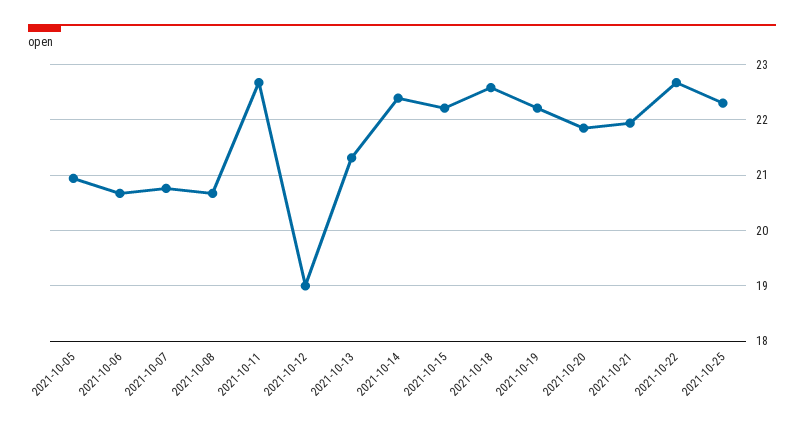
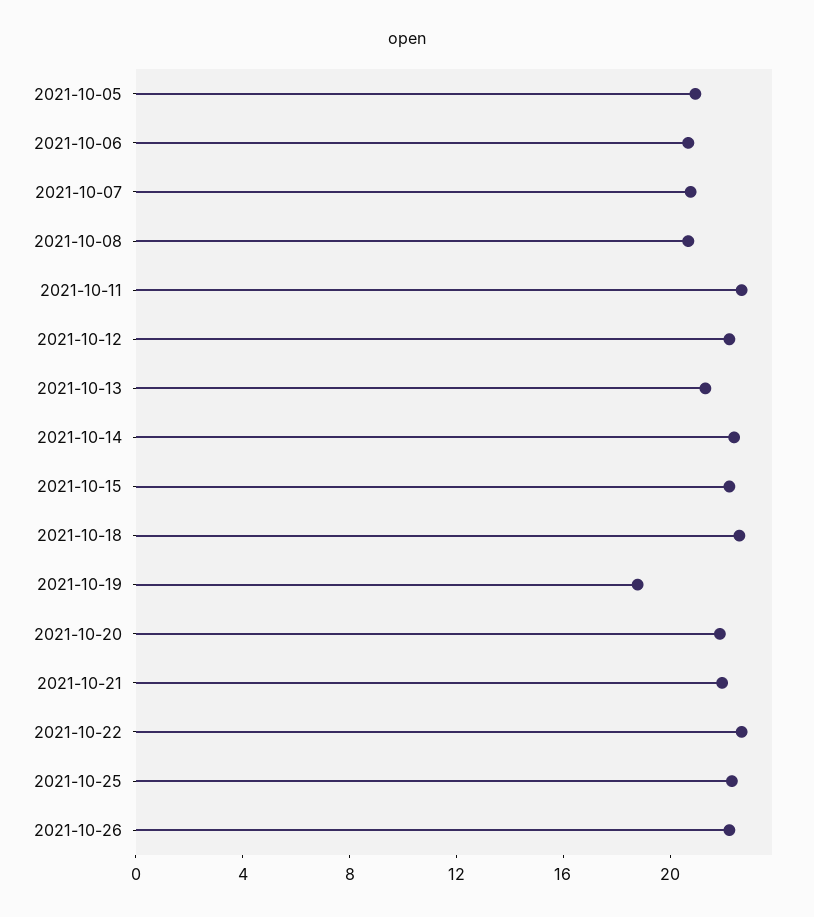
2021-10-12: 19 -> 22
2021-10-19: 22.2 -> 19
2021-10-26: none -> 22

